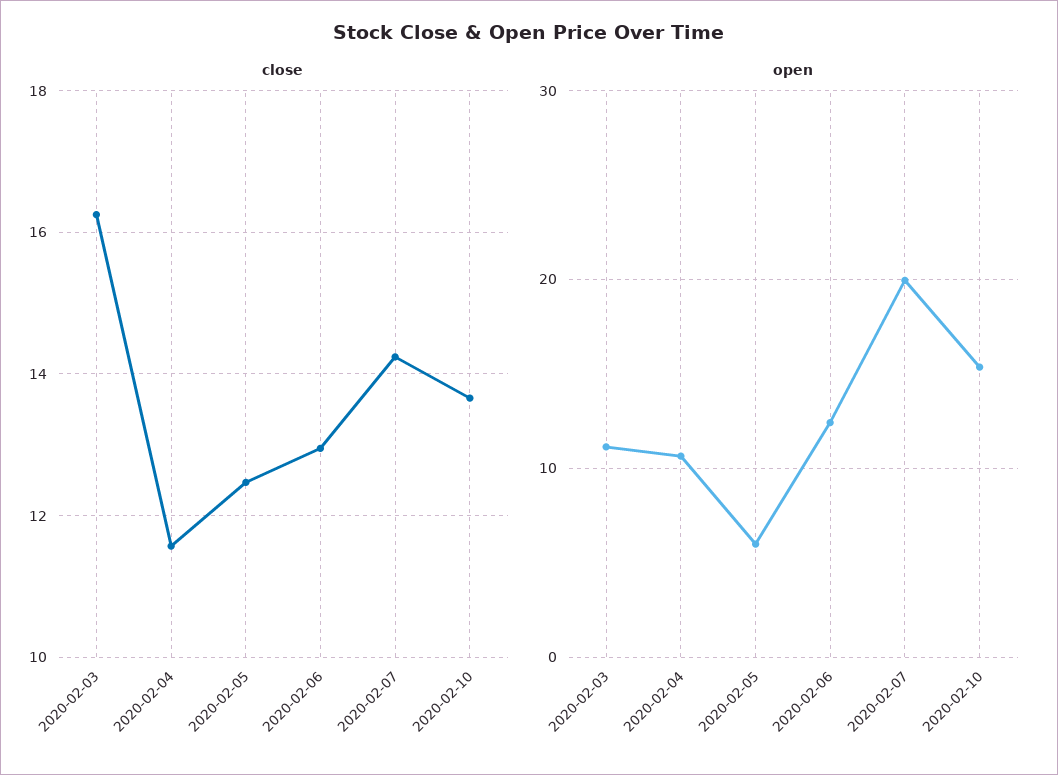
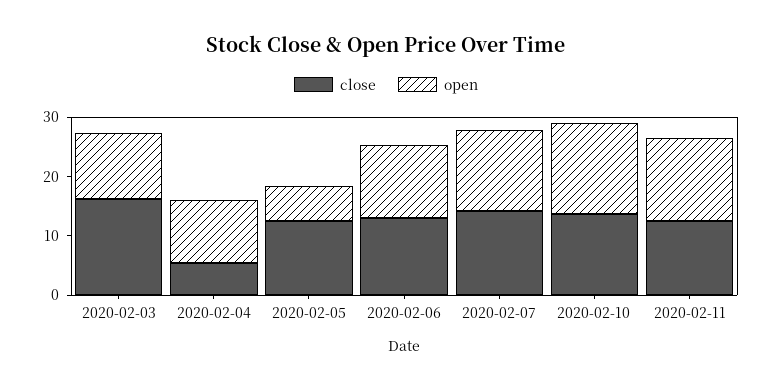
close, 2020-02-04: 11.6 -> 6
open, 2020-02-07: 20 -> 14
close, 2020-02-11: none -> 12
open, 2020-02-11: none -> 14

